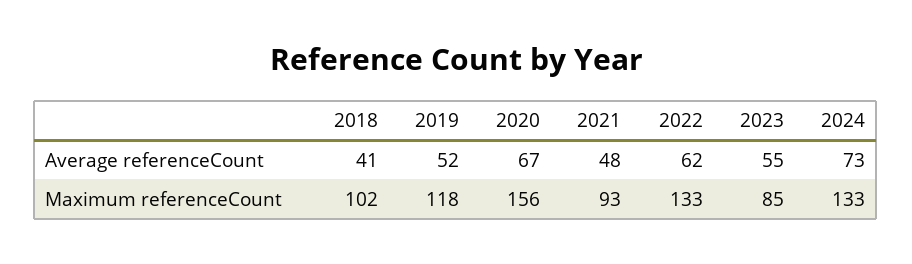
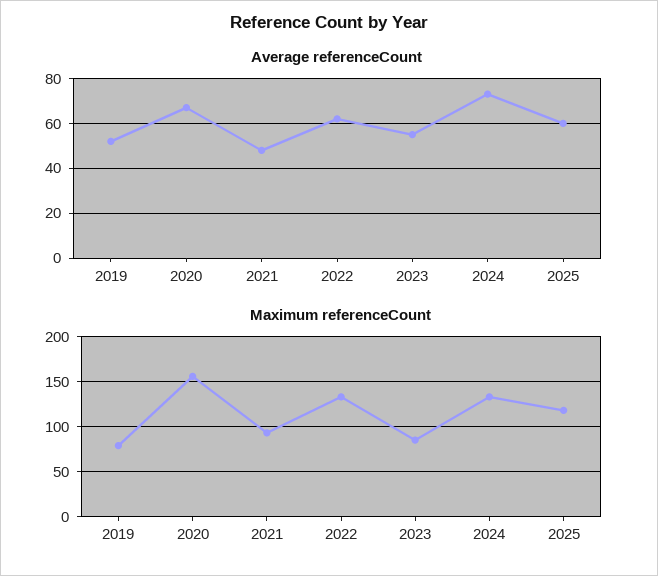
Average referenceCount, 2018: 41 -> none
Maximum referenceCount, 2018: 102 -> none
Maximum referenceCount, 2019: 118 -> 80
Average referenceCount, 2025: none -> 60
Maximum referenceCount, 2025: none -> 120

